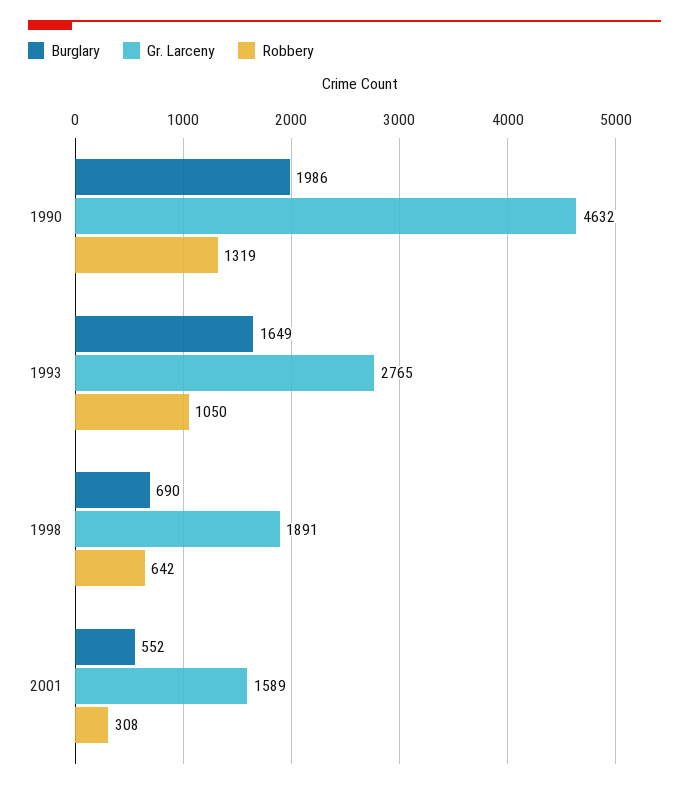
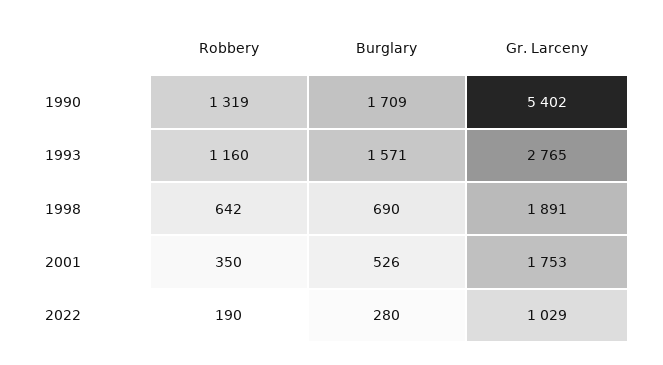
Burglary, 1990: 1986 -> 1709
Gr. Larceny, 1990: 4632 -> 5402
Burglary, 1993: 1649 -> 1571
Robbery, 1993: 1050 -> 1160
Burglary, 2001: 552 -> 526
Gr. Larceny, 2001: 1589 -> 1753
Robbery, 2001: 308 -> 350
Robbery, 2022: none -> 190
Burglary, 2022: none -> 280
Gr. Larceny, 2022: none -> 1029

